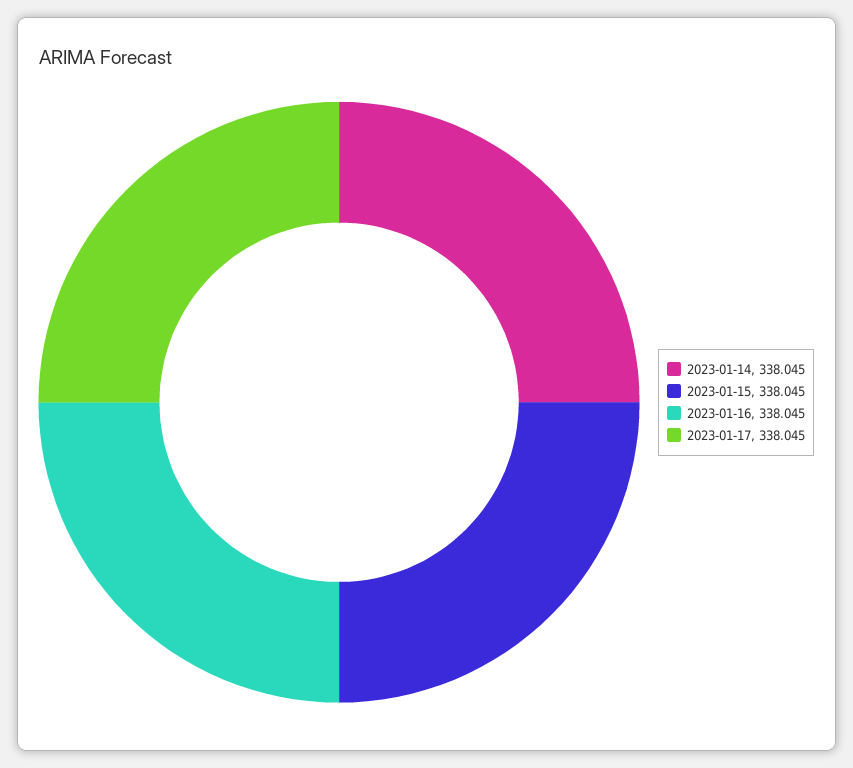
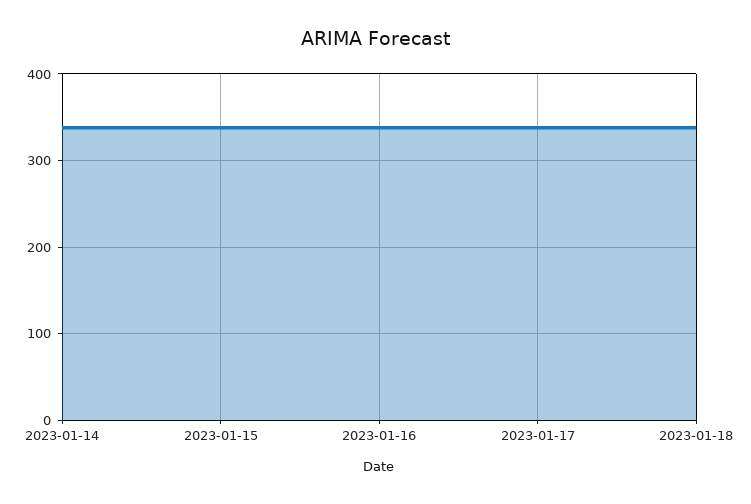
2023-01-18: none -> 340

